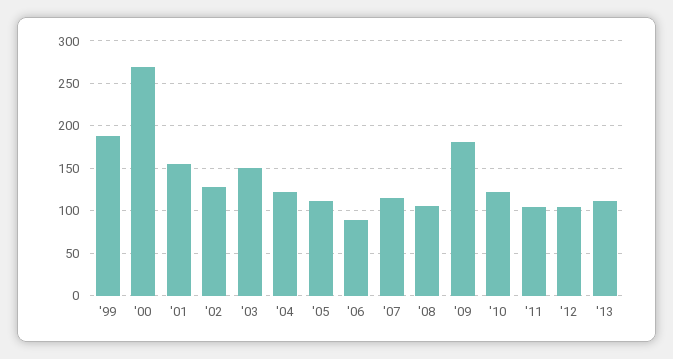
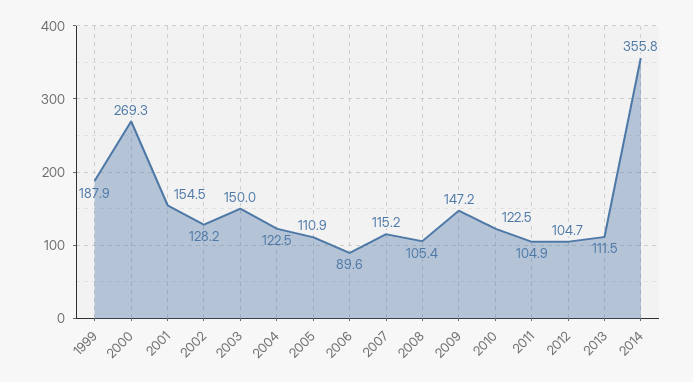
'09: 180 -> 147.2
2014: none -> 355.8

